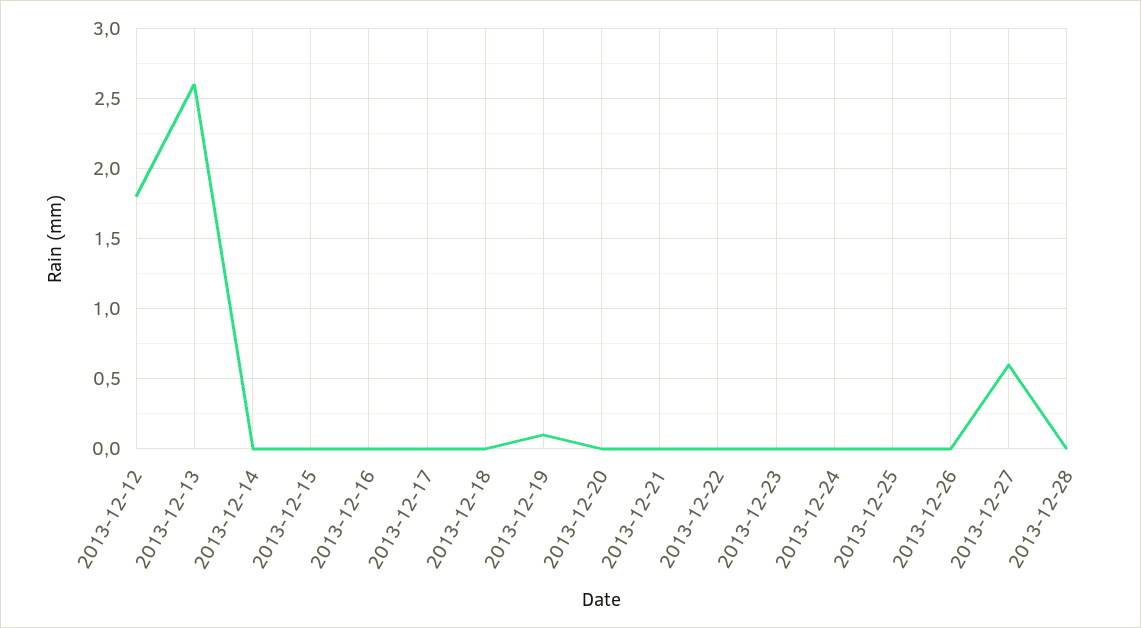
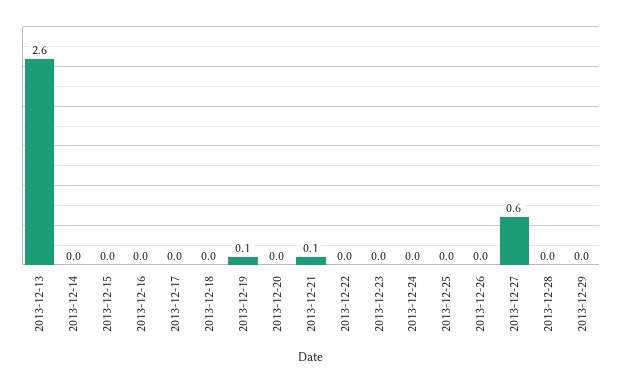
2013-12-12: 1.8 -> none
2013-12-21: 0 -> 0.1
2013-12-29: none -> 0

